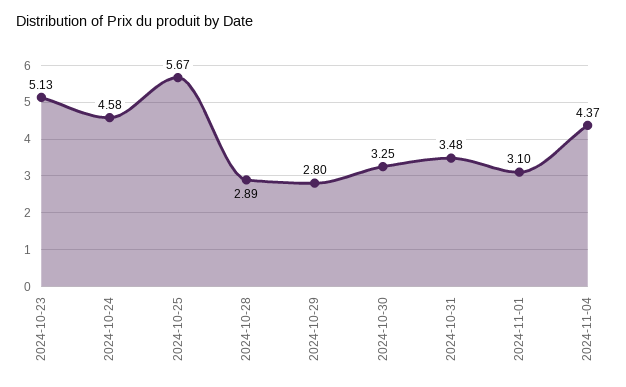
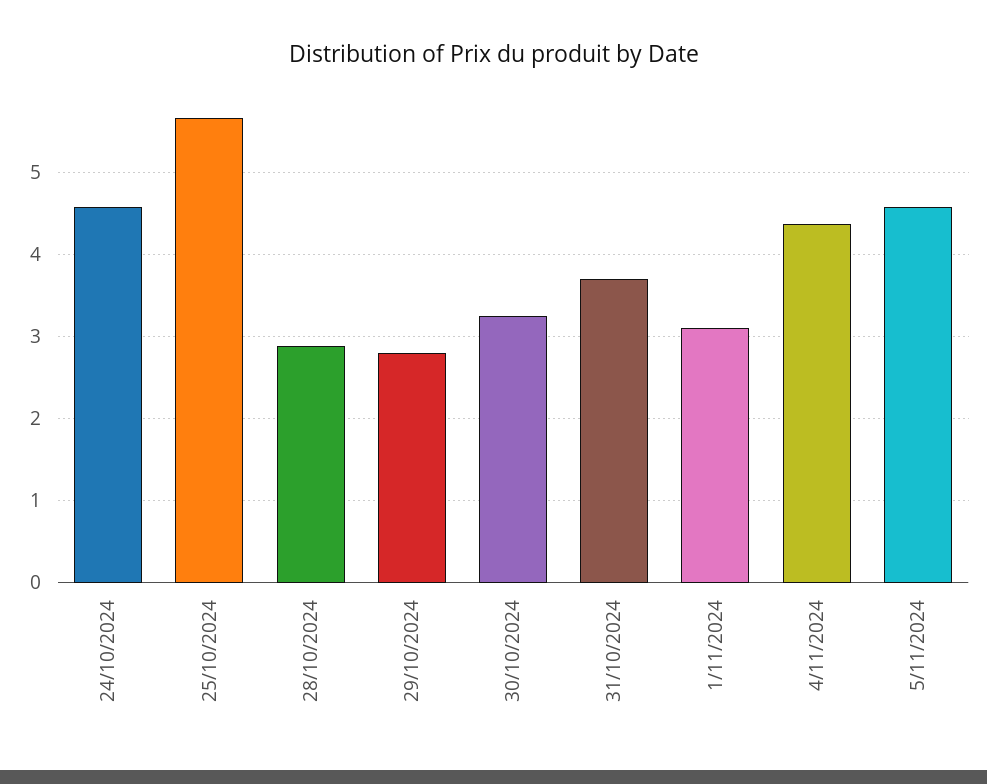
2024-10-23: 5.13 -> none
2024-10-31: 3.48 -> 3.7
5/11/2024: none -> 4.6

